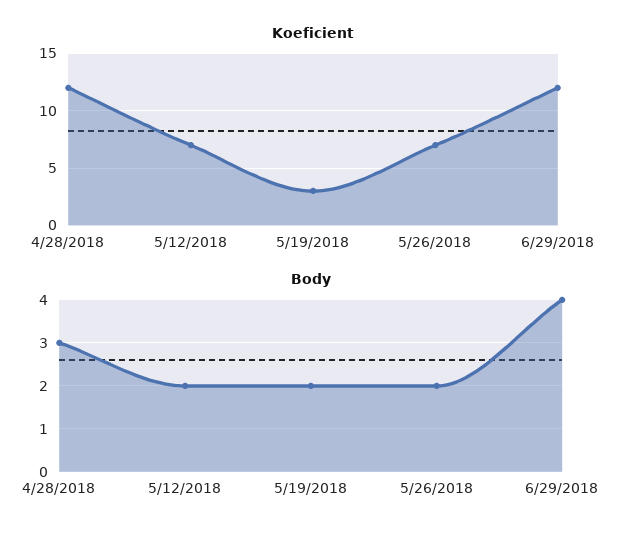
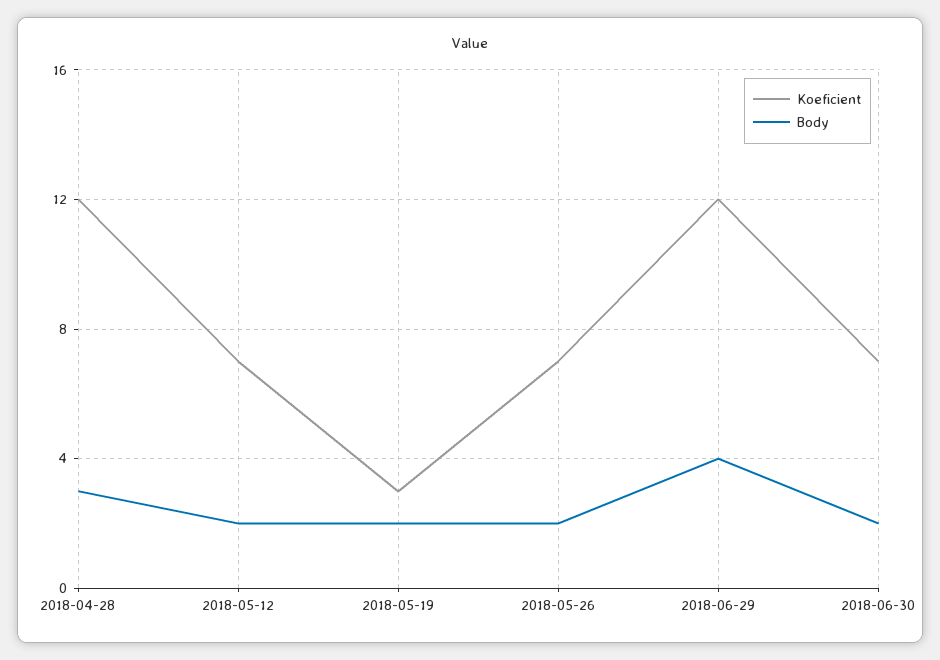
Koeficient, 2018-06-30: none -> 7
Body, 2018-06-30: none -> 2

